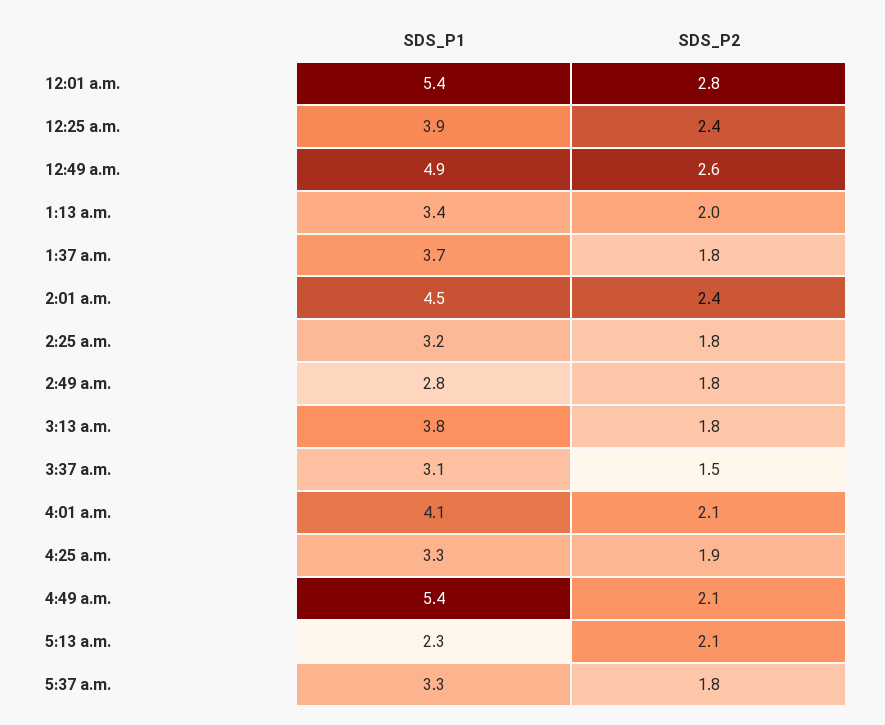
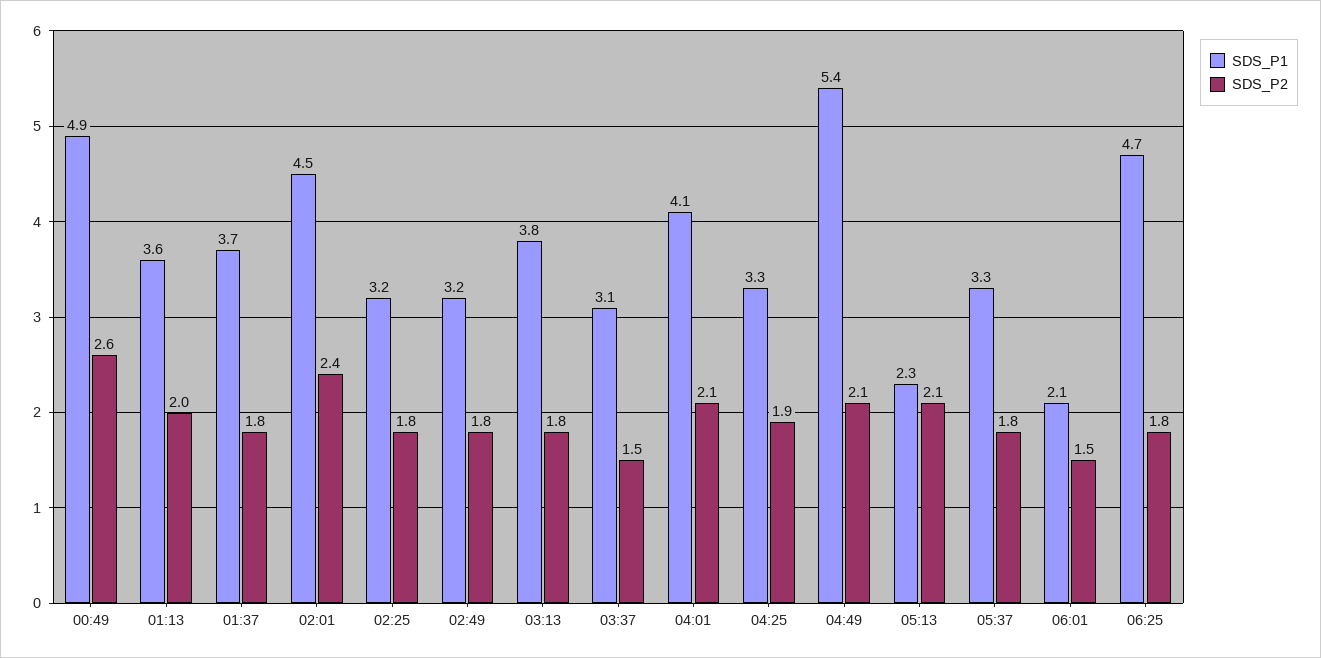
SDS_P1, 12:01 a.m.: 5.4 -> none
SDS_P2, 12:01 a.m.: 2.8 -> none
SDS_P1, 12:25 a.m.: 3.9 -> none
SDS_P2, 12:25 a.m.: 2.4 -> none
SDS_P1, 1:13 a.m.: 3.4 -> 3.6
SDS_P1, 2:49 a.m.: 2.8 -> 3.2
SDS_P1, 06:01: none -> 2.1
SDS_P2, 06:01: none -> 1.5
SDS_P1, 06:25: none -> 4.7
SDS_P2, 06:25: none -> 1.8

